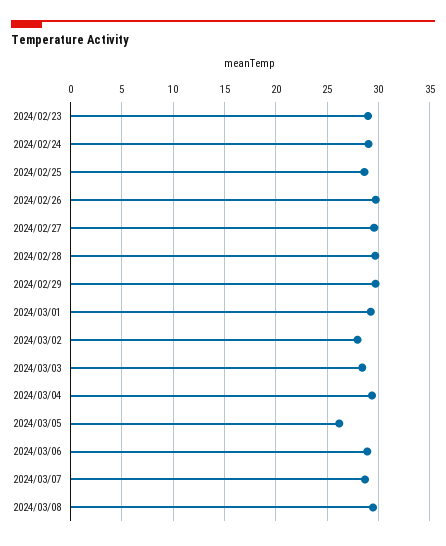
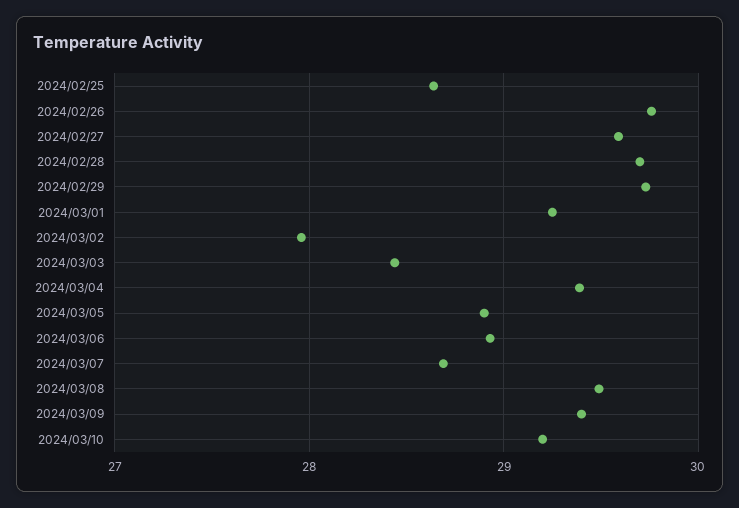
2024/02/23: 29 -> none
2024/02/24: 29 -> none
2024/03/05: 26 -> 28.9
2024/03/09: none -> 29.4
2024/03/10: none -> 29.2

